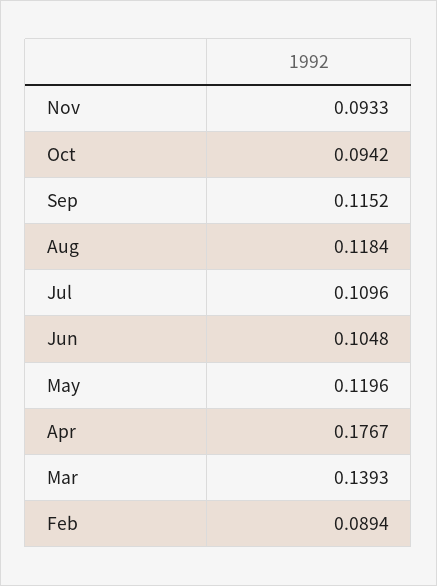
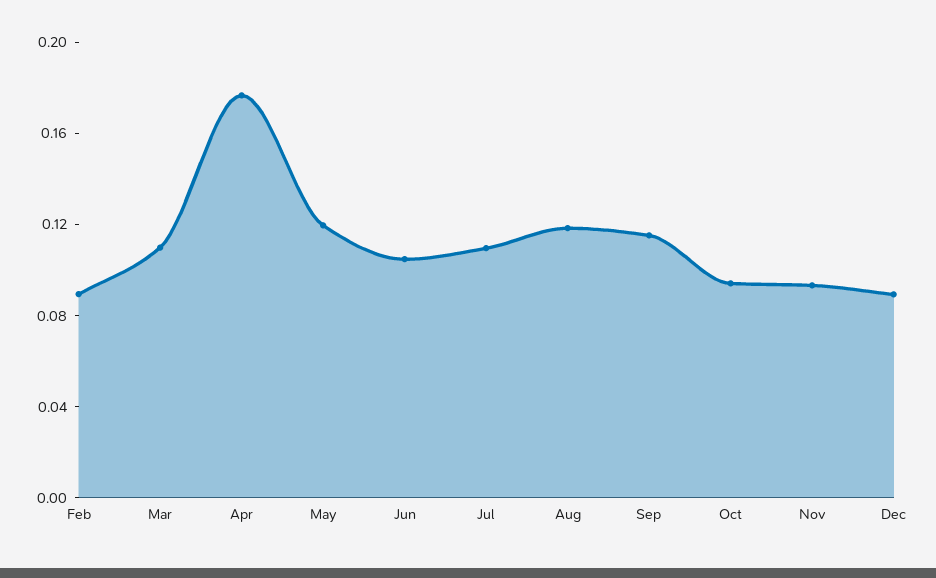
Mar: 0.1393 -> 0.11
Dec: none -> 0.09

